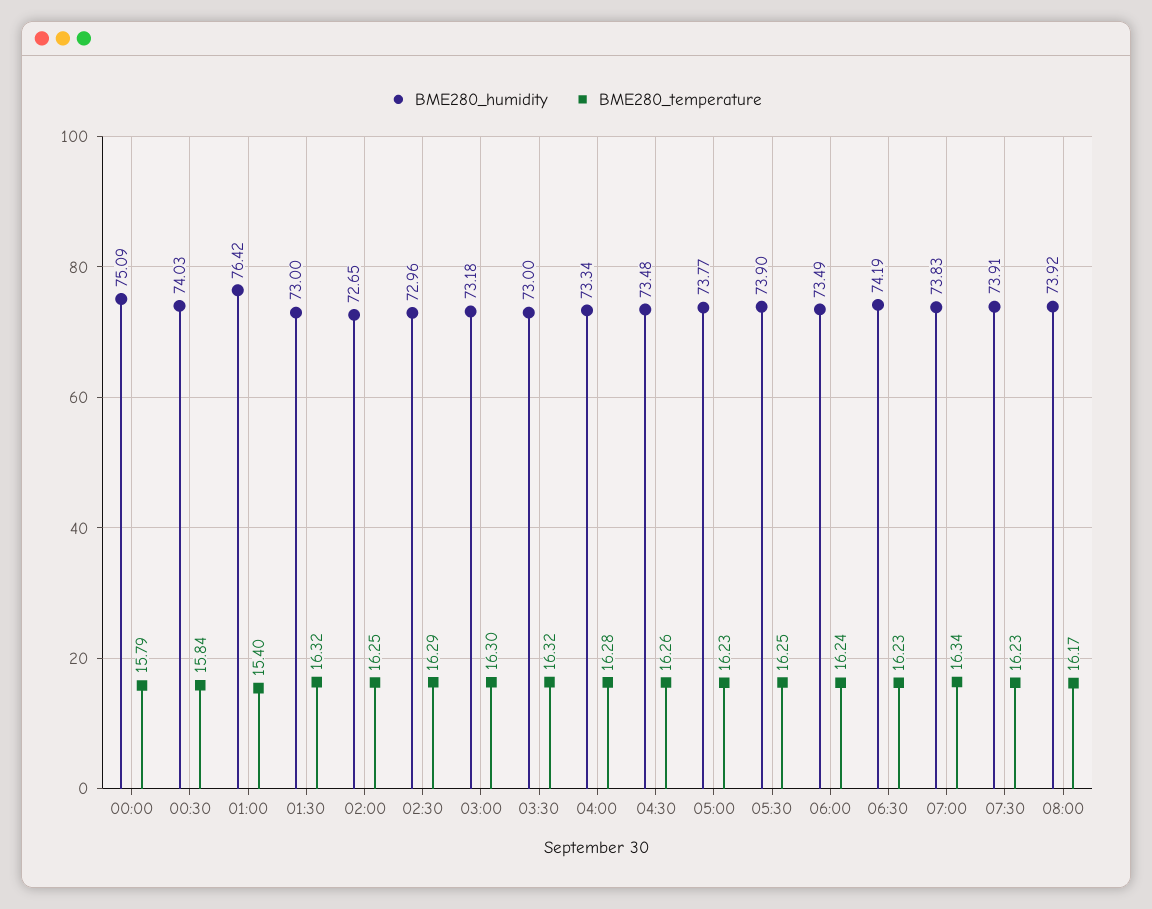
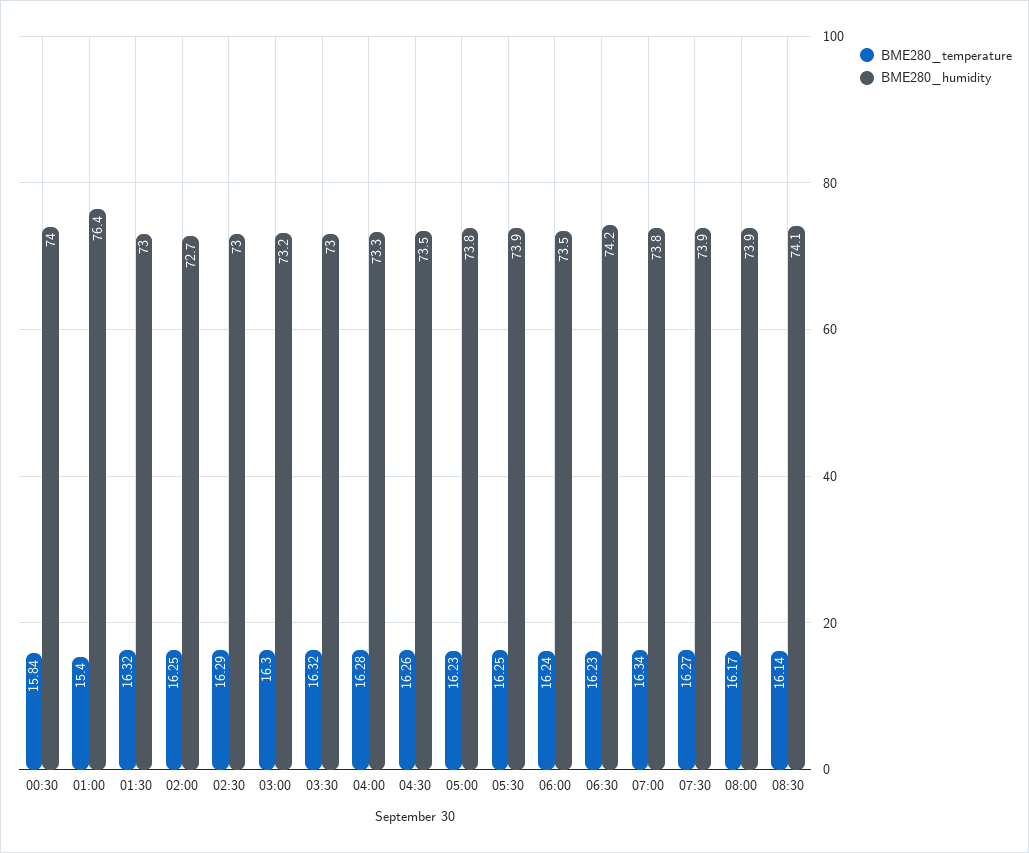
BME280_humidity, 00:00: 75.09 -> none
BME280_temperature, 00:00: 15.79 -> none
BME280_temperature, 07:30: 16.23 -> 16.27
BME280_temperature, 08:30: none -> 16.14
BME280_humidity, 08:30: none -> 74.1

